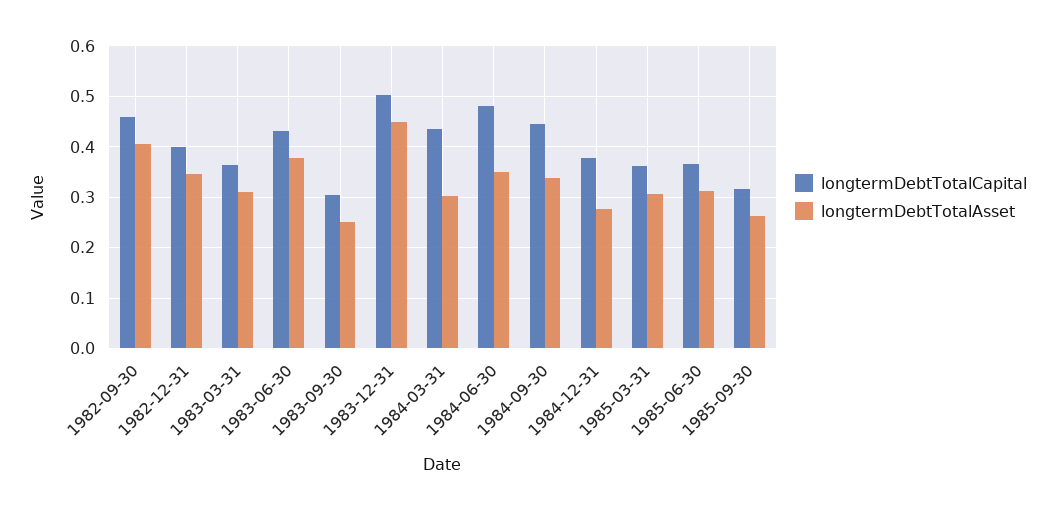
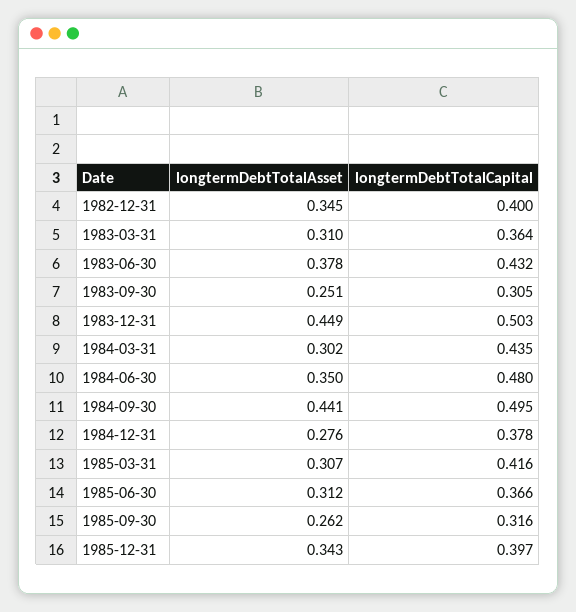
longtermDebtTotalCapital, 1982-09-30: 0.46 -> none
longtermDebtTotalAsset, 1982-09-30: 0.4 -> none
longtermDebtTotalCapital, 1984-09-30: 0.44 -> 0.495
longtermDebtTotalAsset, 1984-09-30: 0.34 -> 0.441
longtermDebtTotalCapital, 1985-03-31: 0.36 -> 0.416
longtermDebtTotalAsset, 1985-12-31: none -> 0.343
longtermDebtTotalCapital, 1985-12-31: none -> 0.397

